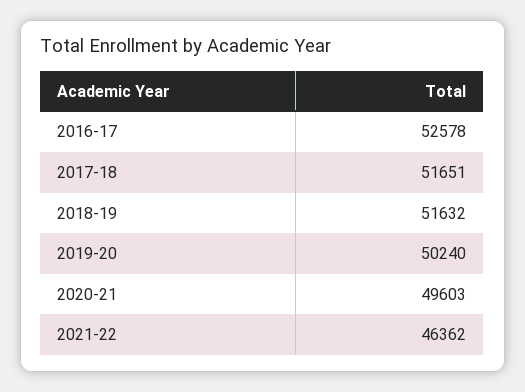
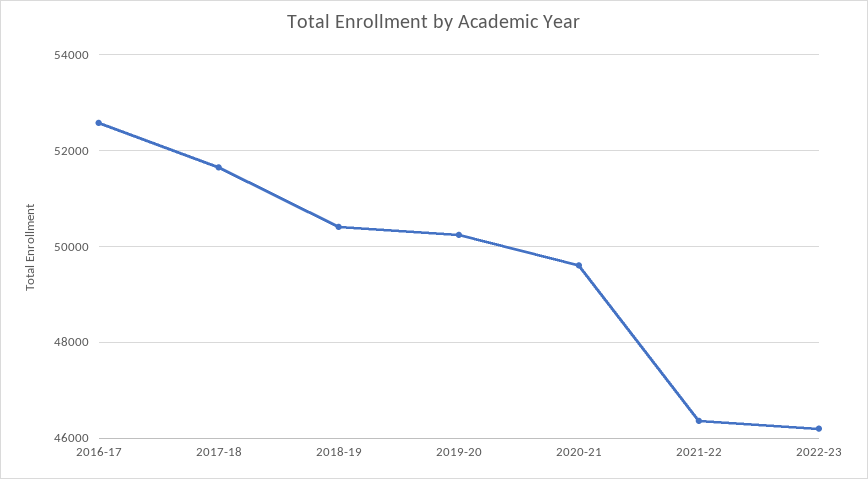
2018-19: 51632 -> 50400
2022-23: none -> 46200

